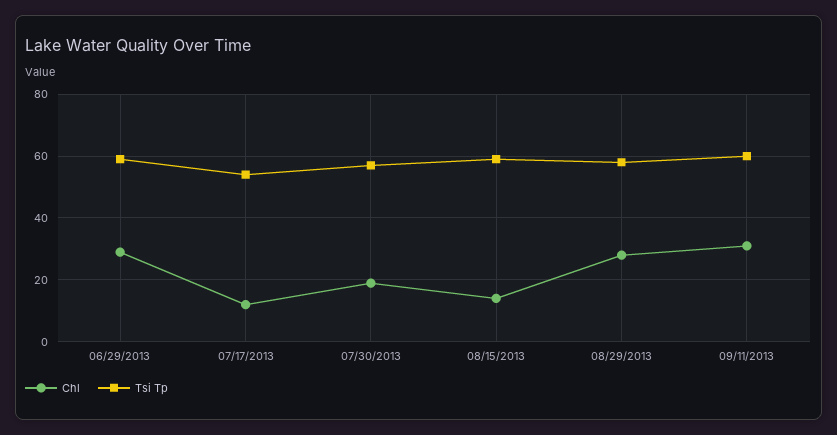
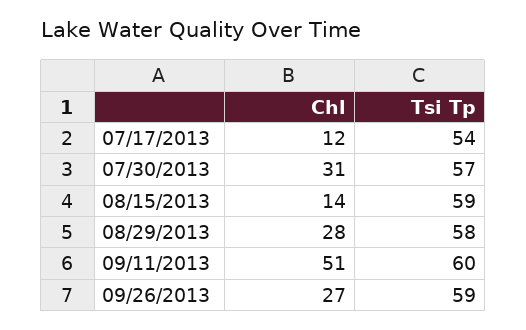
Chl, 06/29/2013: 30 -> none
Tsi Tp, 06/29/2013: 60 -> none
Chl, 07/30/2013: 20 -> 31
Chl, 09/11/2013: 30 -> 51
Chl, 09/26/2013: none -> 27
Tsi Tp, 09/26/2013: none -> 59

